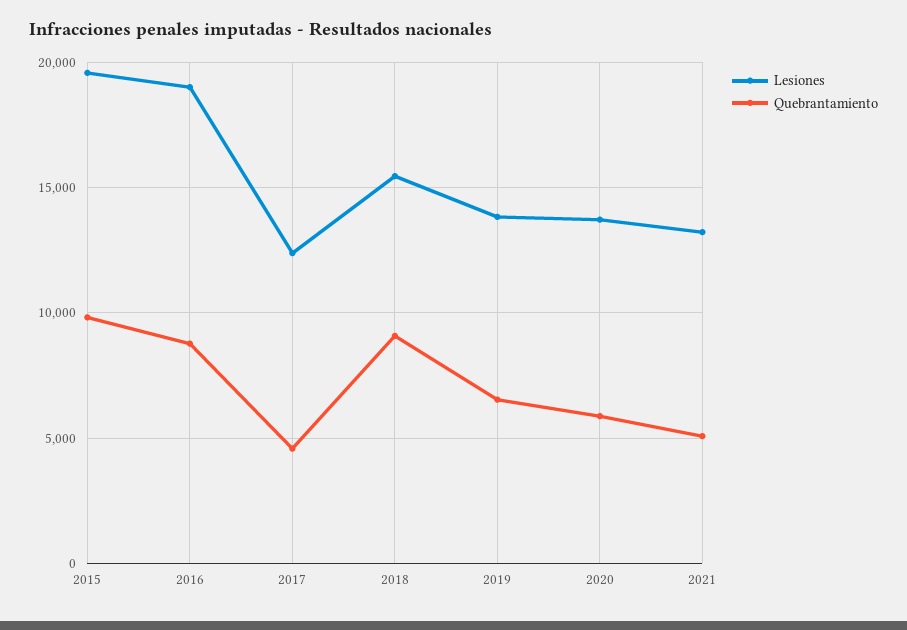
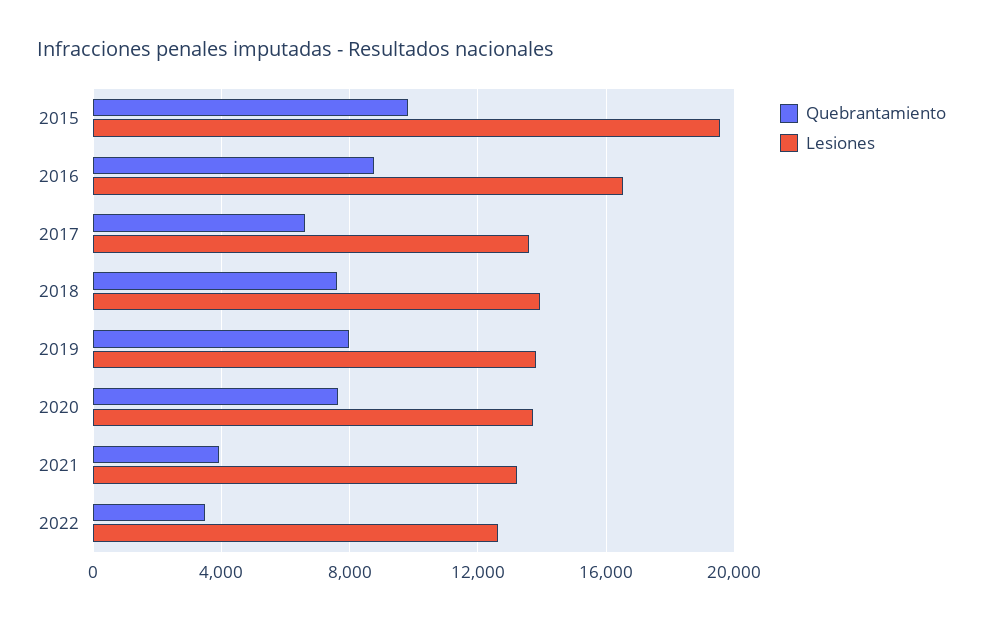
Lesiones, 2016: 19000 -> 16500
Lesiones, 2017: 12500 -> 13500
Quebrantamiento, 2017: 4500 -> 6500
Lesiones, 2018: 15500 -> 14000
Quebrantamiento, 2018: 9000 -> 7500
Quebrantamiento, 2019: 6500 -> 8000
Quebrantamiento, 2020: 6000 -> 7500
Quebrantamiento, 2021: 5000 -> 4000
Quebrantamiento, 2022: none -> 3500
Lesiones, 2022: none -> 12500

